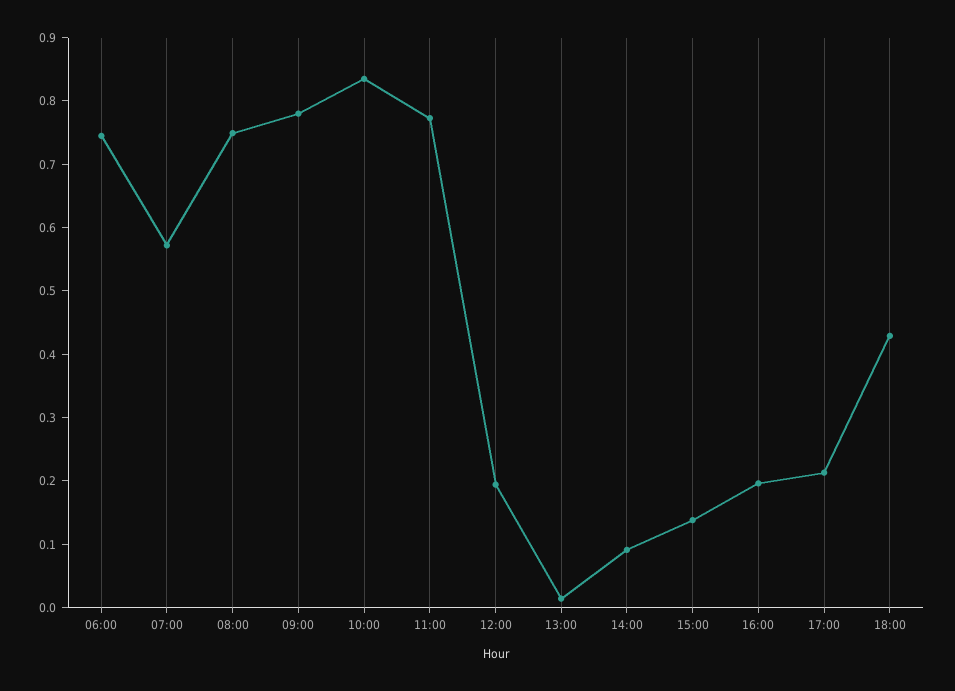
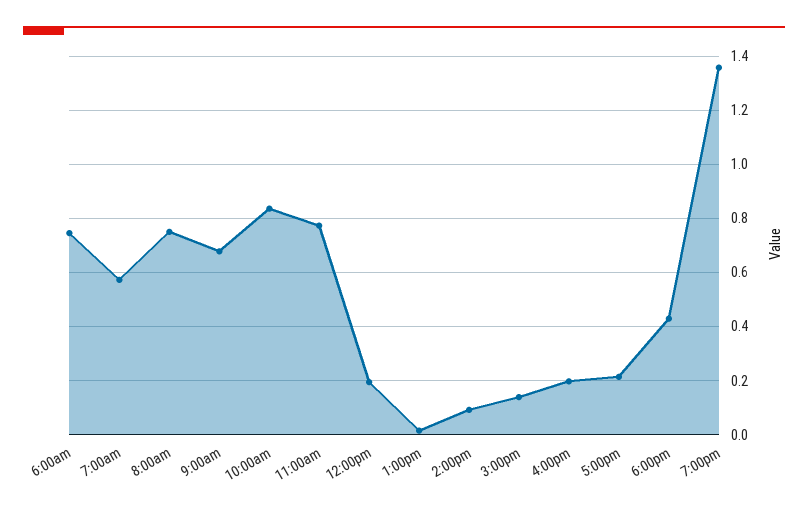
09:00: 0.78 -> 0.675
7:00pm: none -> 1.35

